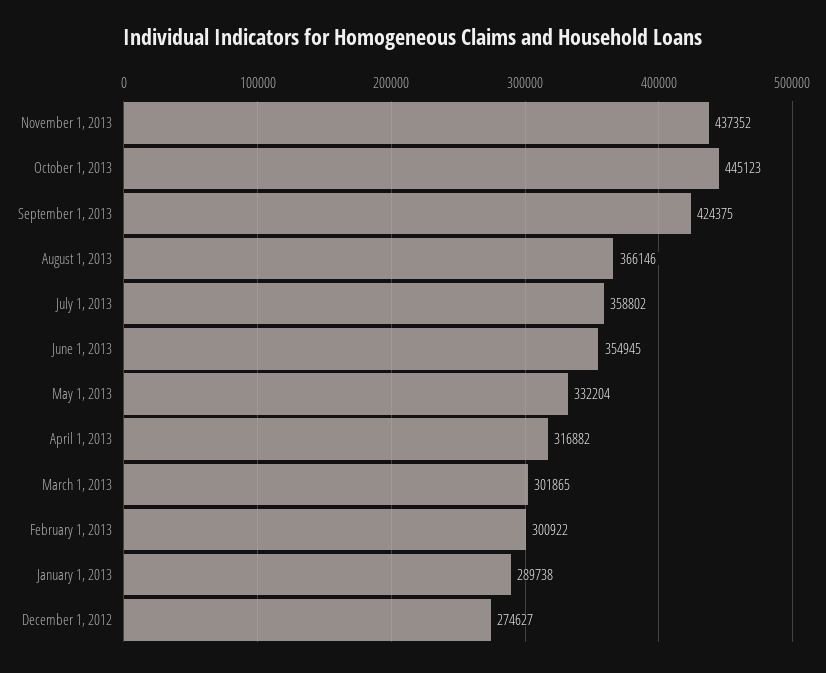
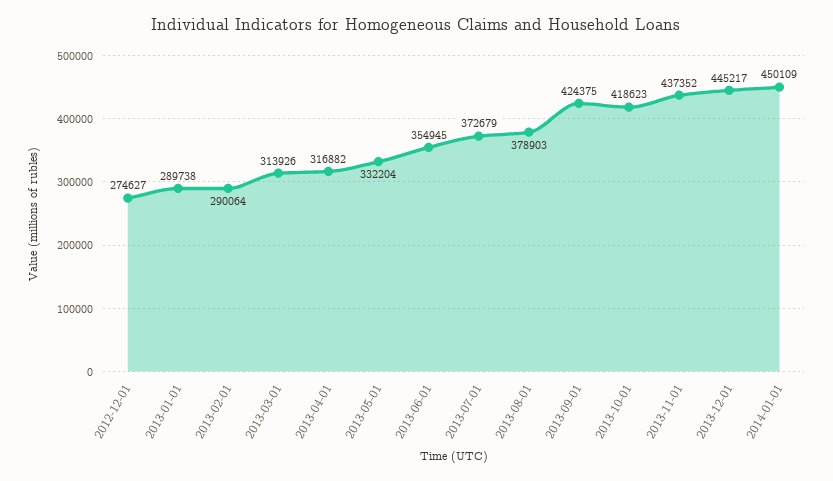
October 1, 2013: 445123 -> 418623
August 1, 2013: 366146 -> 378903
July 1, 2013: 358802 -> 372679
March 1, 2013: 301865 -> 313926
February 1, 2013: 300922 -> 290064
2013-12-01: none -> 445217
2014-01-01: none -> 450109

